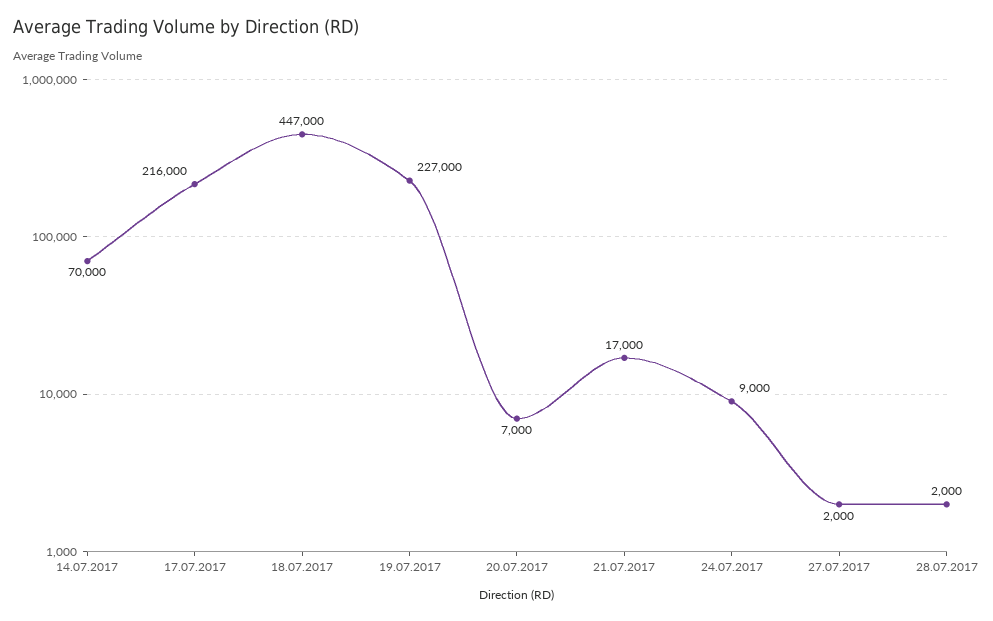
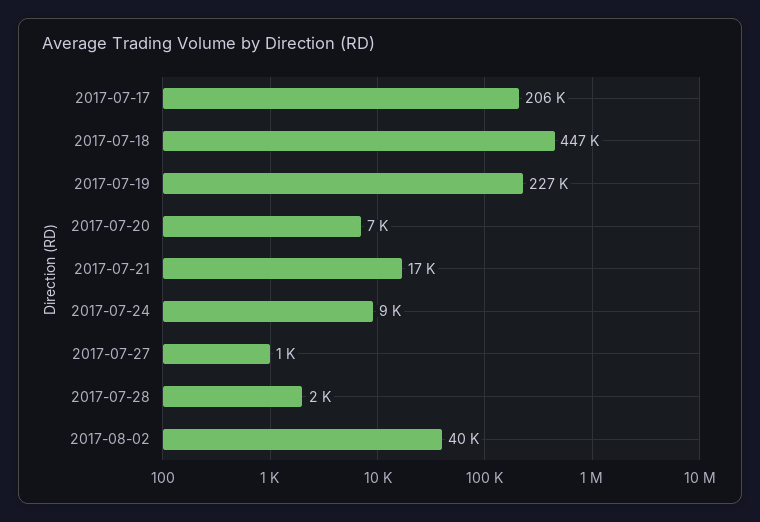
14.07.2017: 70000 -> none
17.07.2017: 216000 -> 206000
27.07.2017: 2000 -> 1000
2017-08-02: none -> 40000

